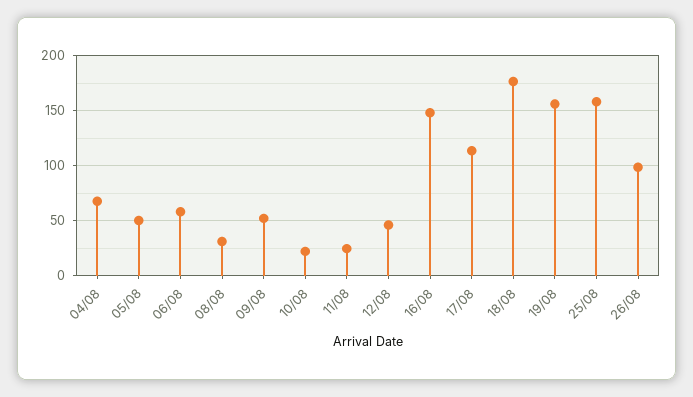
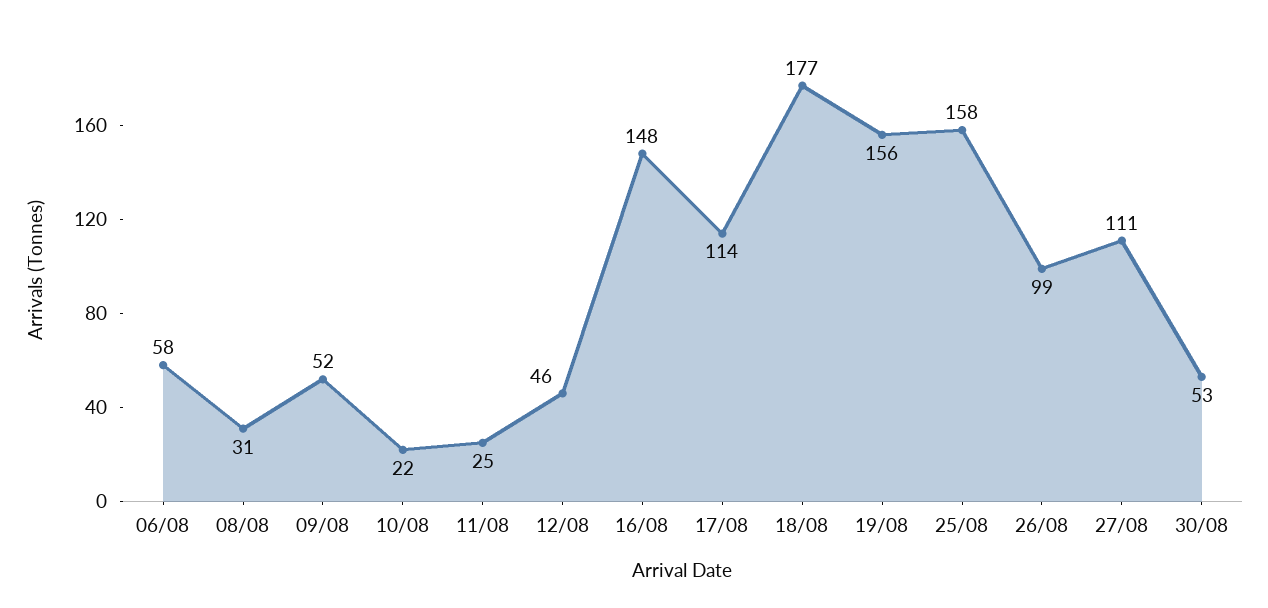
04/08: 70 -> none
05/08: 50 -> none
27/08: none -> 111
30/08: none -> 53

